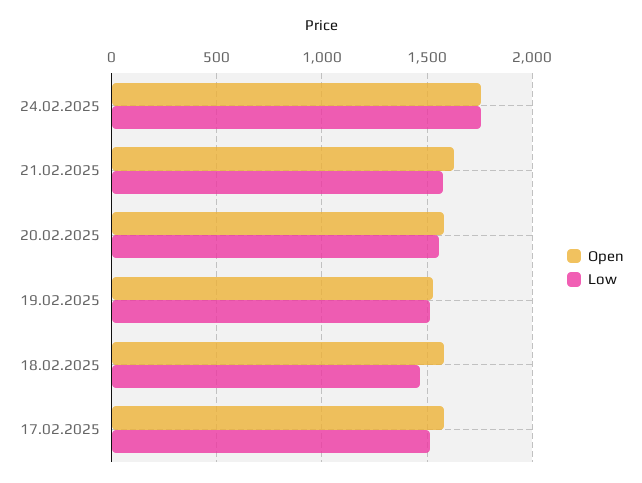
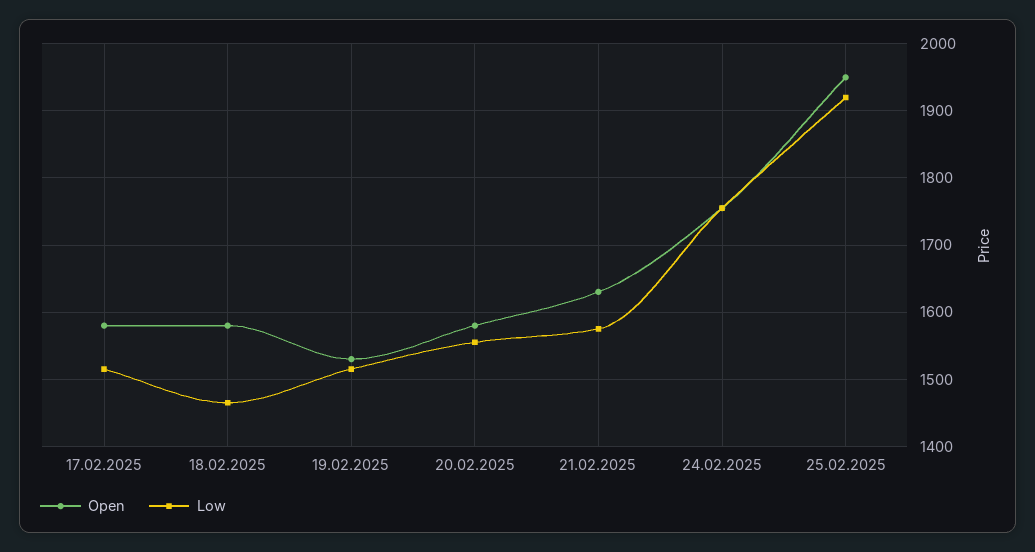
Open, 25.02.2025: none -> 1950
Low, 25.02.2025: none -> 1920

